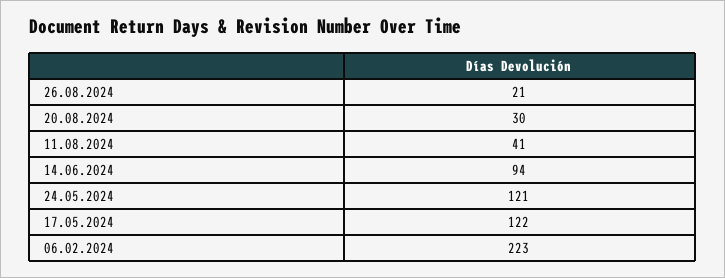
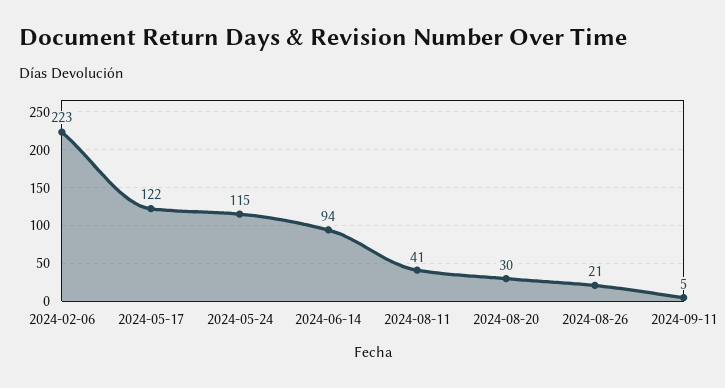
24.05.2024: 121 -> 115
2024-09-11: none -> 5

